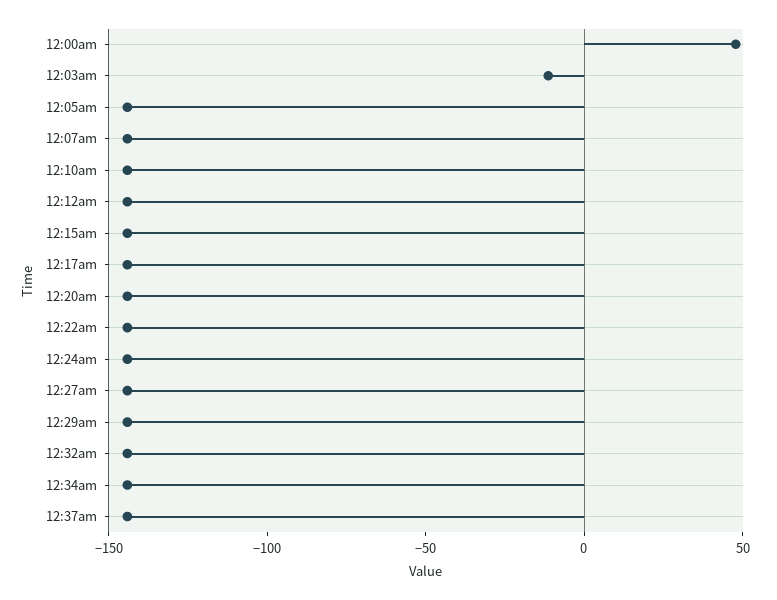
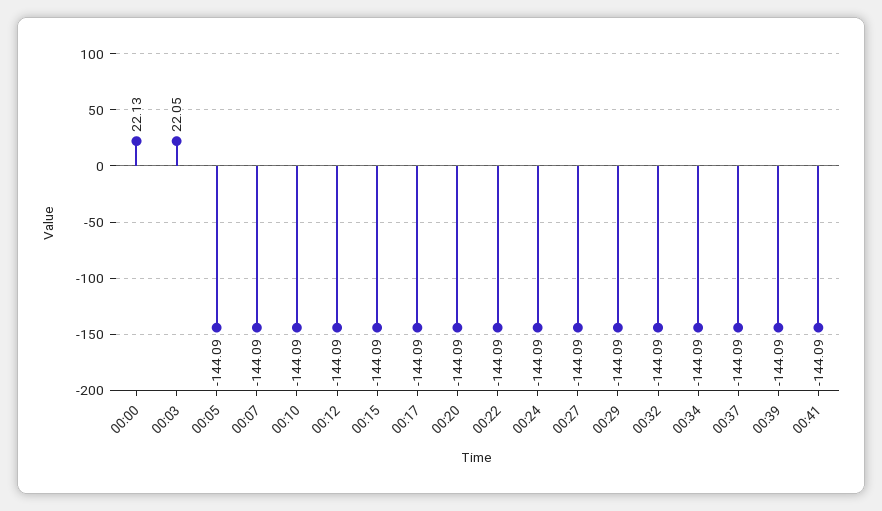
12:00am: 50 -> 22.13
12:03am: -10 -> 22.05
00:39: none -> -144.09
00:41: none -> -144.09

